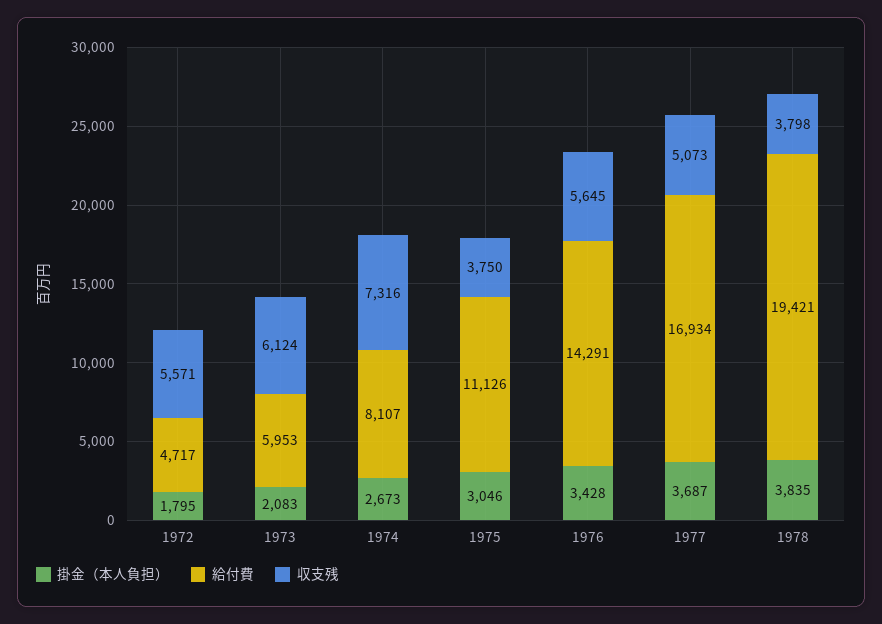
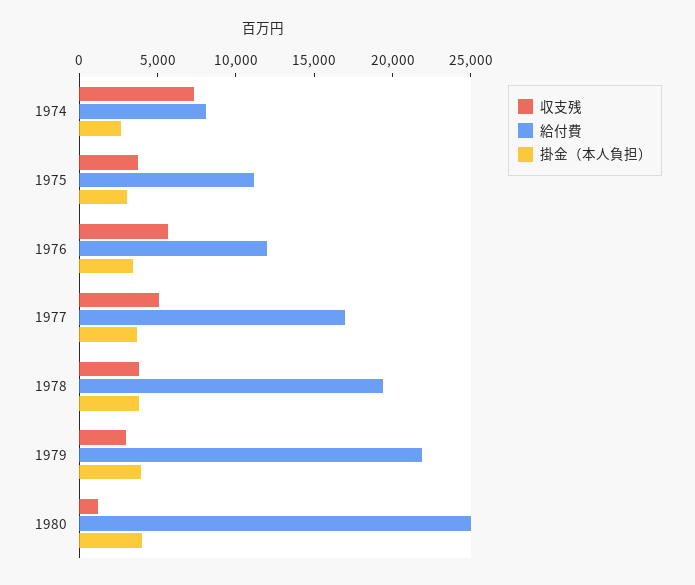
掛金（本人負担）, 1972: 1795 -> none
給付費, 1972: 4717 -> none
収支残, 1972: 5571 -> none
掛金（本人負担）, 1973: 2083 -> none
給付費, 1973: 5953 -> none
収支残, 1973: 6124 -> none
給付費, 1976: 14291 -> 12000
収支残, 1979: none -> 3000
給付費, 1979: none -> 22000
掛金（本人負担）, 1979: none -> 4000
収支残, 1980: none -> 1000
給付費, 1980: none -> 25000
掛金（本人負担）, 1980: none -> 4000

